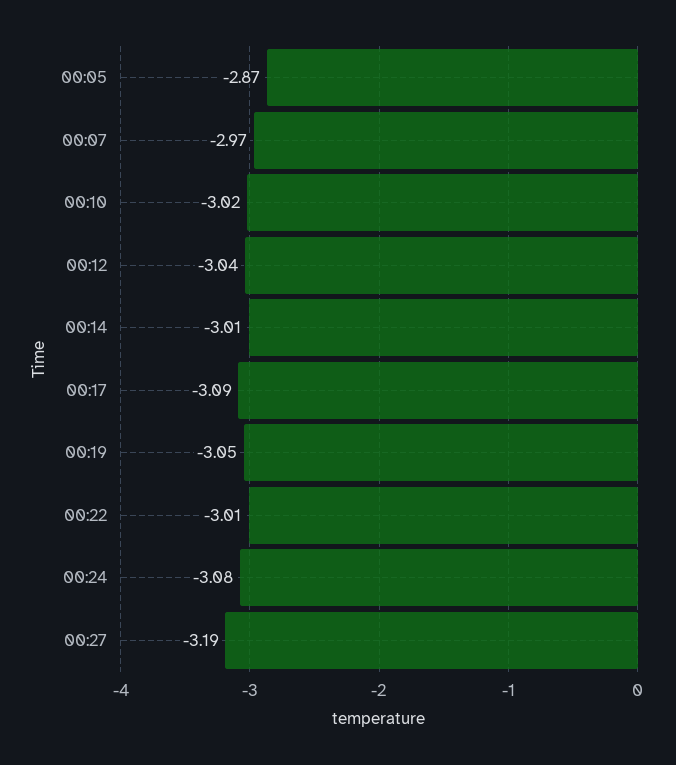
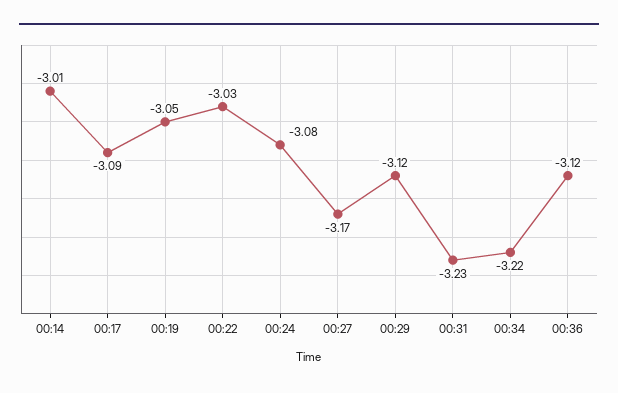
00:05: -2.87 -> none
00:07: -2.97 -> none
00:10: -3.02 -> none
00:12: -3.04 -> none
00:22: -3.01 -> -3.03
00:27: -3.19 -> -3.17
00:29: none -> -3.12
00:31: none -> -3.23
00:34: none -> -3.22
00:36: none -> -3.12

